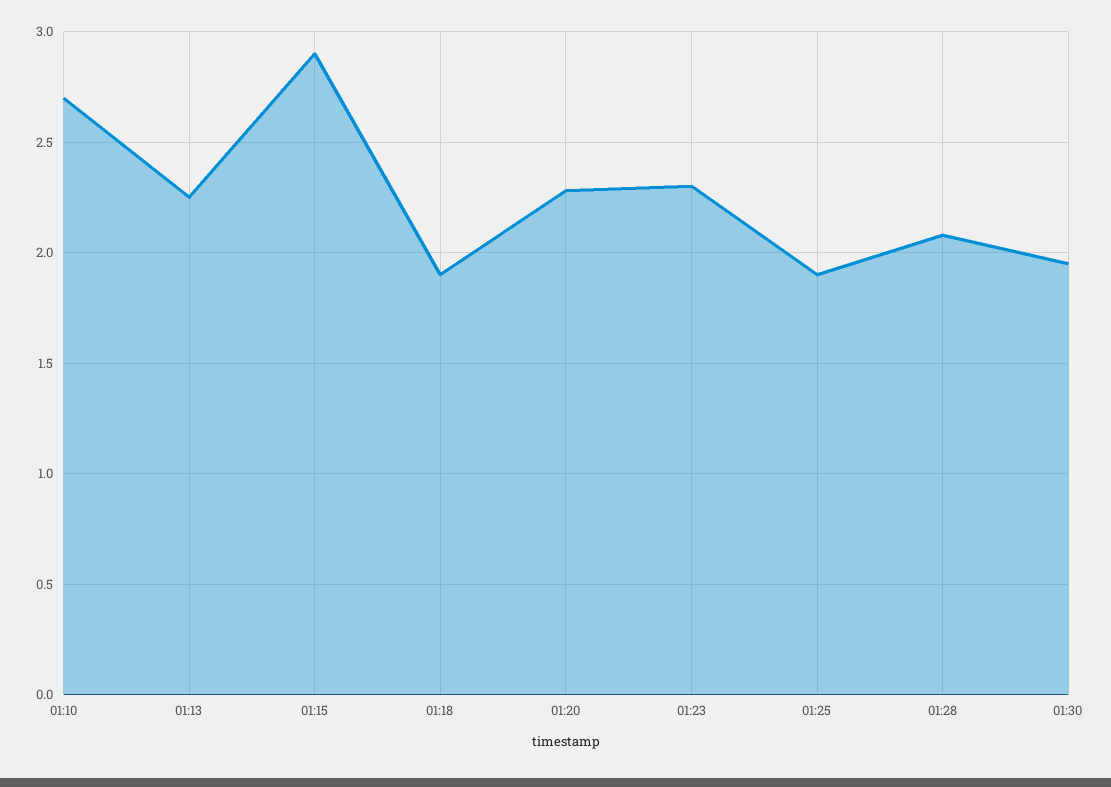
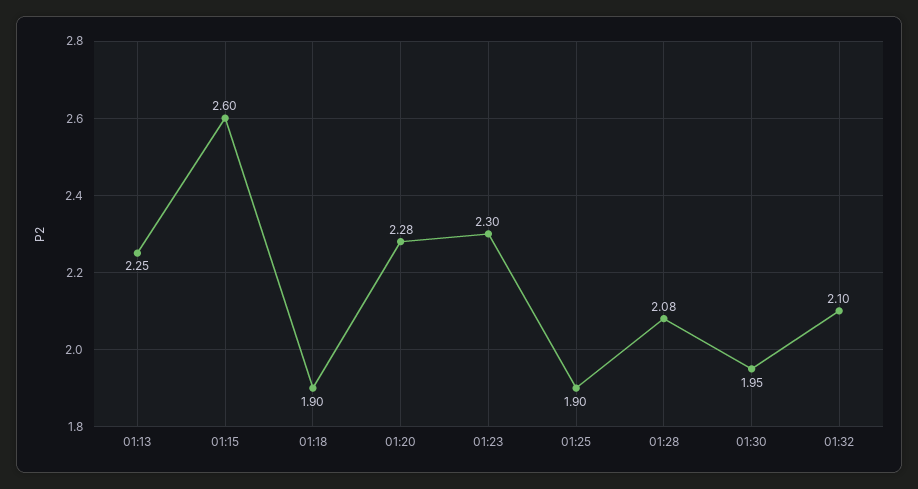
01:10: 2.7 -> none
01:15: 2.9 -> 2.6
01:32: none -> 2.1

